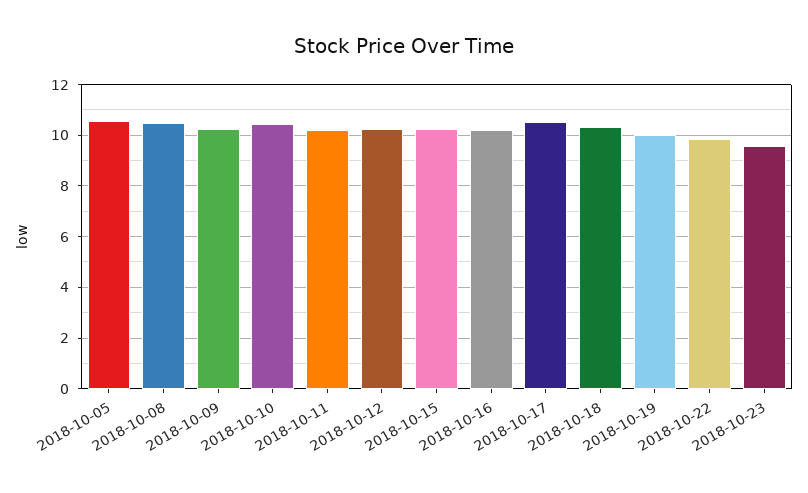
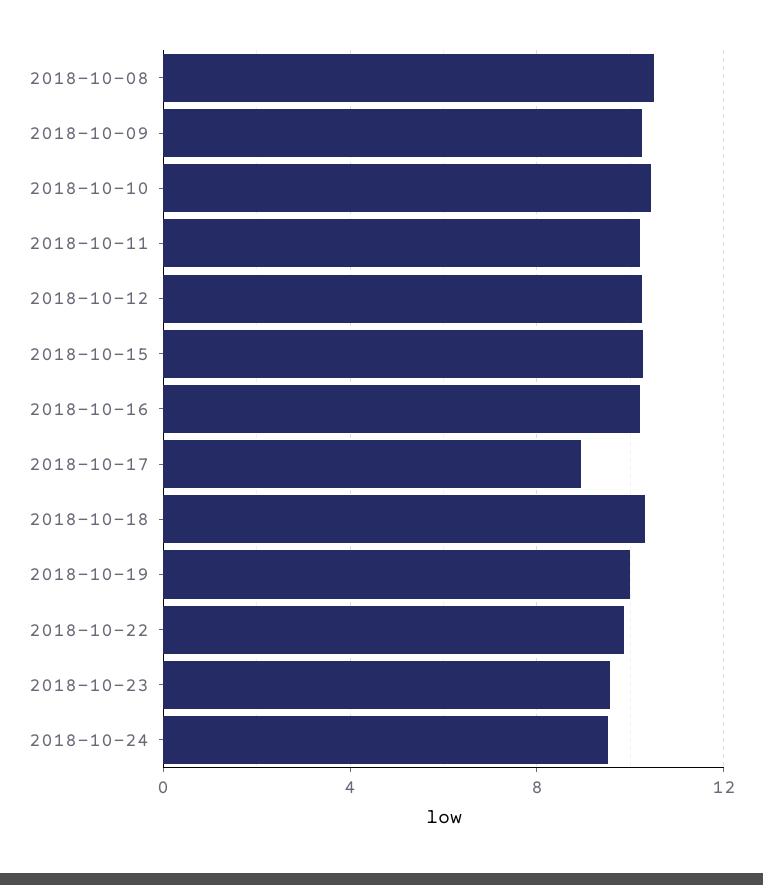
2018-10-05: 10.5 -> none
2018-10-17: 10.5 -> 9
2018-10-24: none -> 9.5

